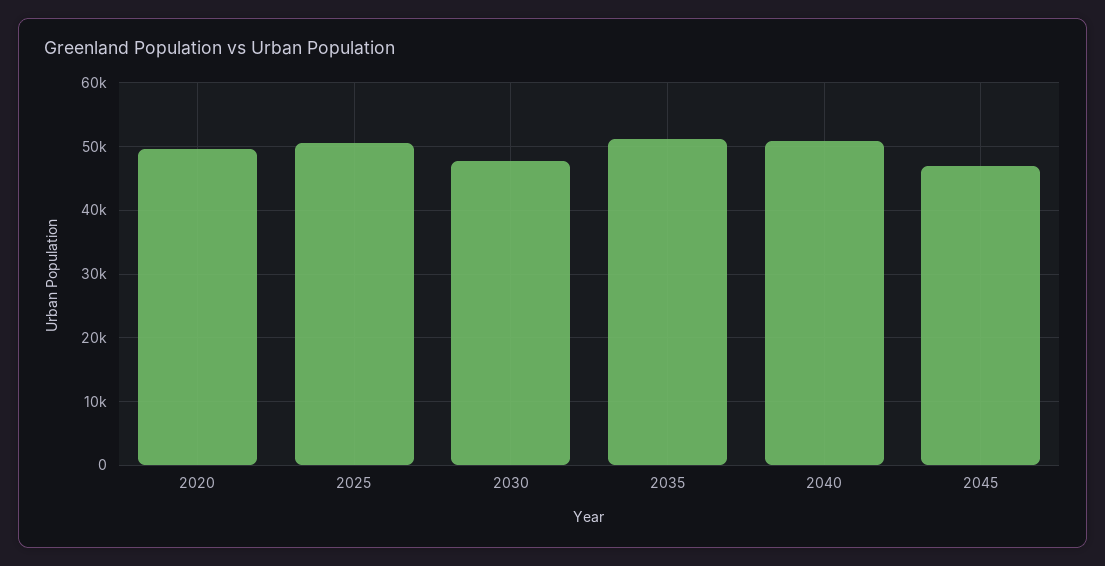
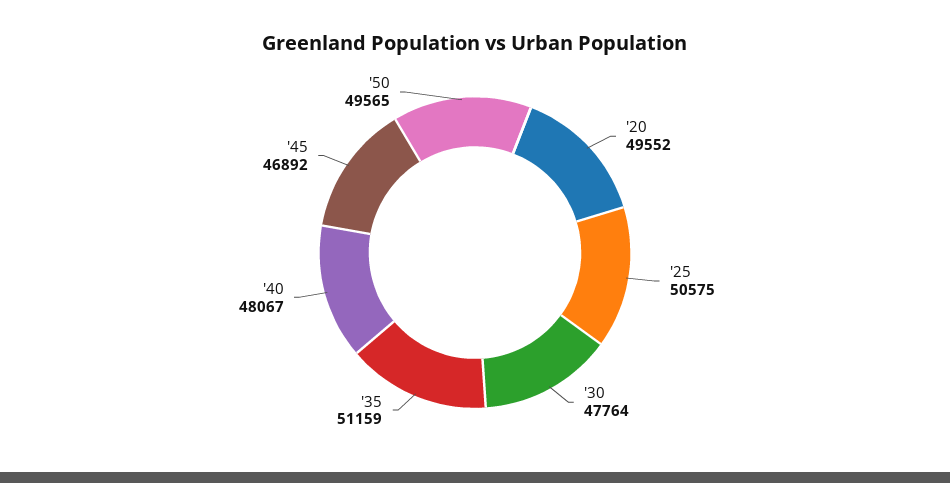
2040: 51000 -> 48067
'50: none -> 49565

